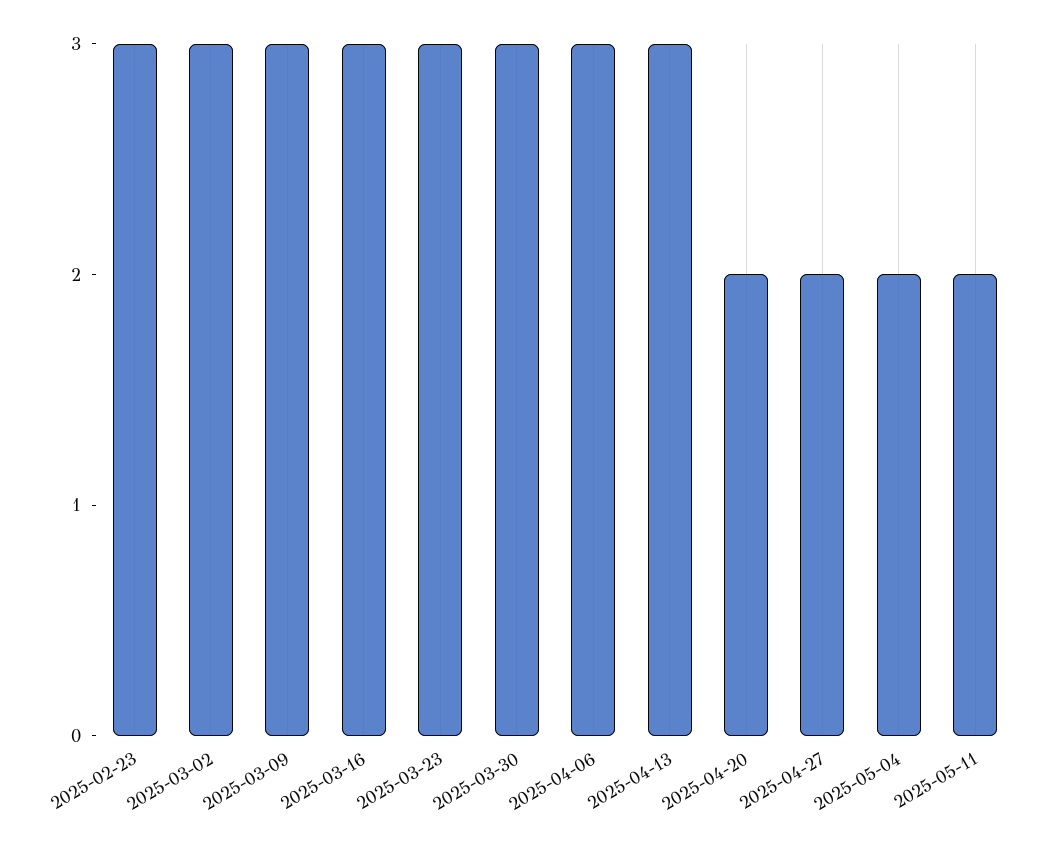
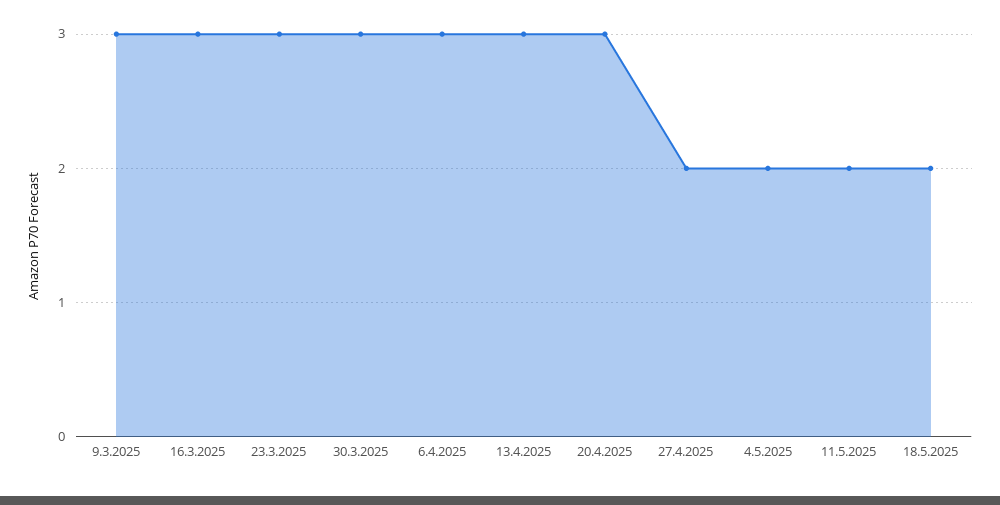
2025-02-23: 3 -> none
2025-03-02: 3 -> none
2025-04-20: 2 -> 3
18.5.2025: none -> 2

